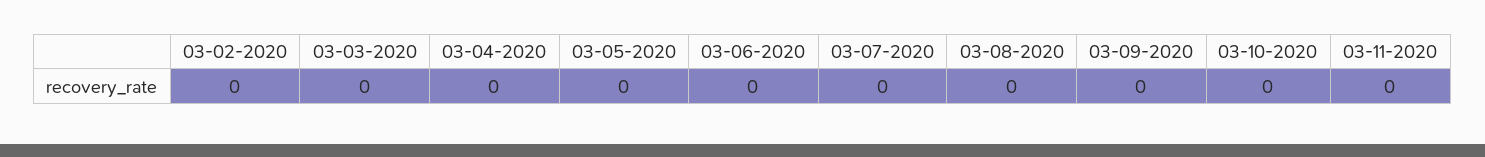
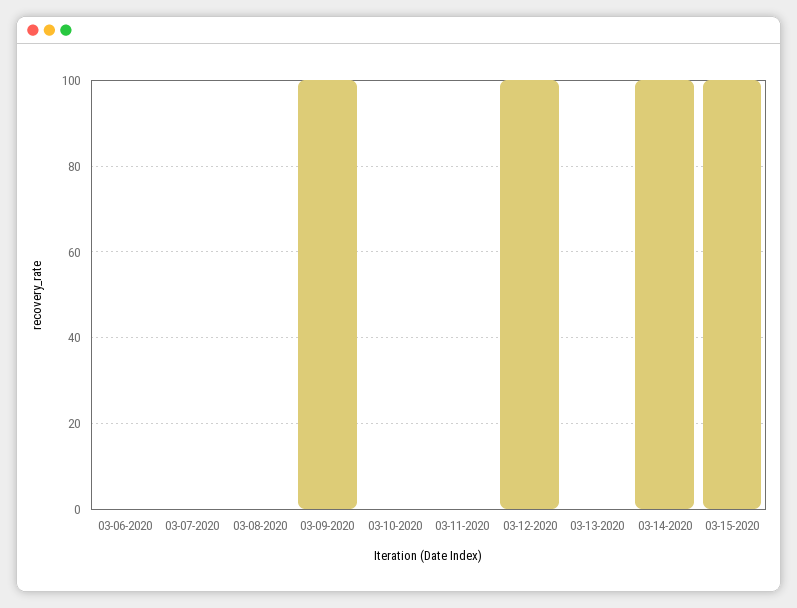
03-02-2020: 0 -> none
03-03-2020: 0 -> none
03-04-2020: 0 -> none
03-05-2020: 0 -> none
03-09-2020: 0 -> 100
03-12-2020: none -> 100
03-13-2020: none -> 0
03-14-2020: none -> 100
03-15-2020: none -> 100

